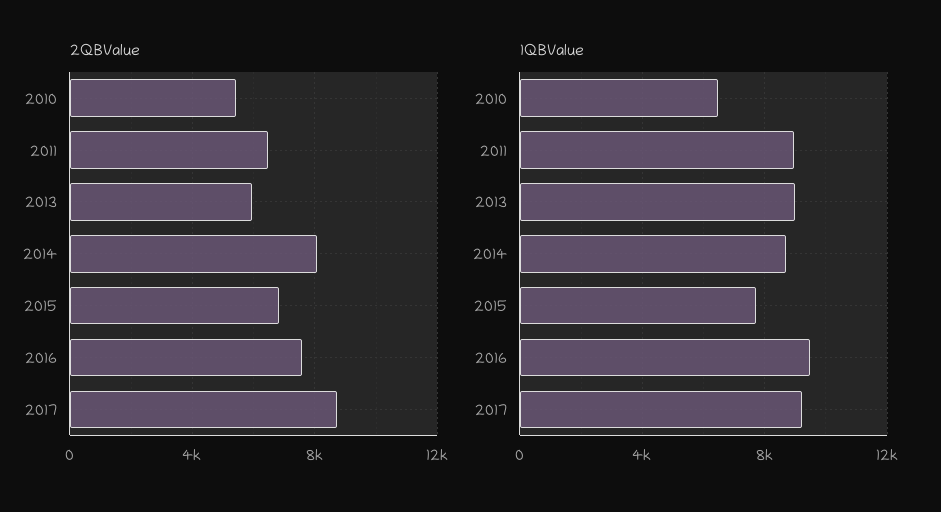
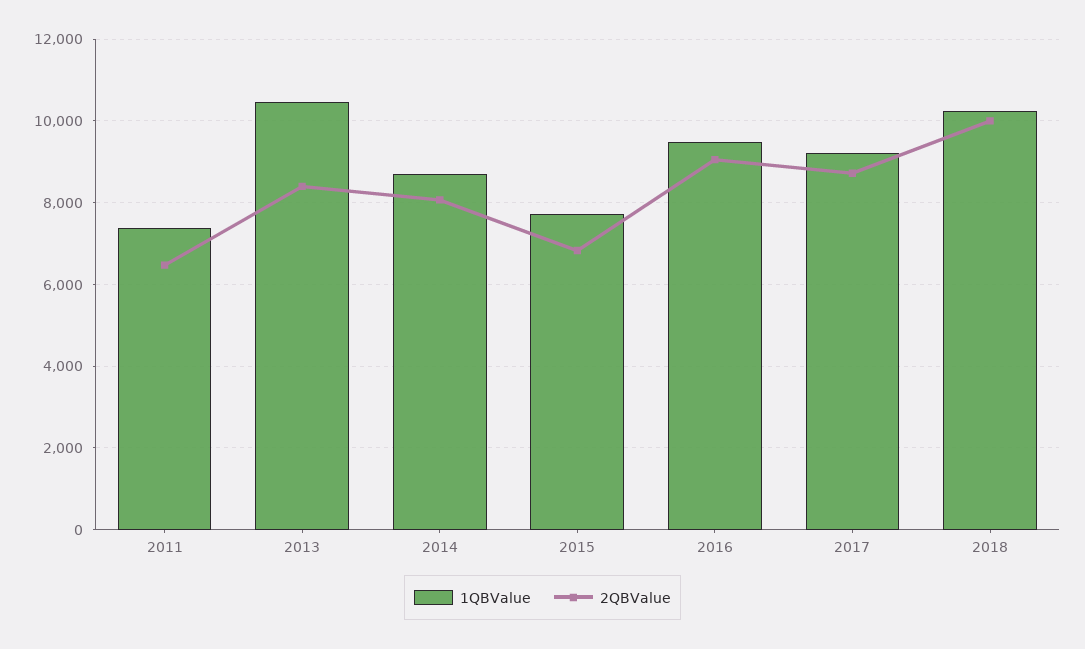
2QBValue, 2010: 5500 -> none
2QBValue, 2013: 6000 -> 8400
2QBValue, 2016: 7500 -> 9000
1QBValue, 2010: 6500 -> none
1QBValue, 2011: 9000 -> 7400
1QBValue, 2013: 9000 -> 10400
1QBValue, 2018: none -> 10200
2QBValue, 2018: none -> 10000

